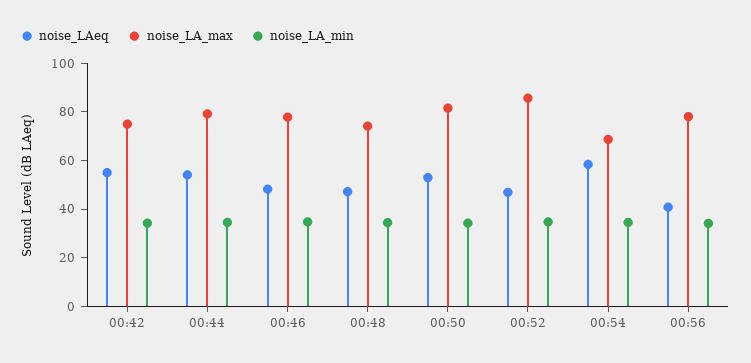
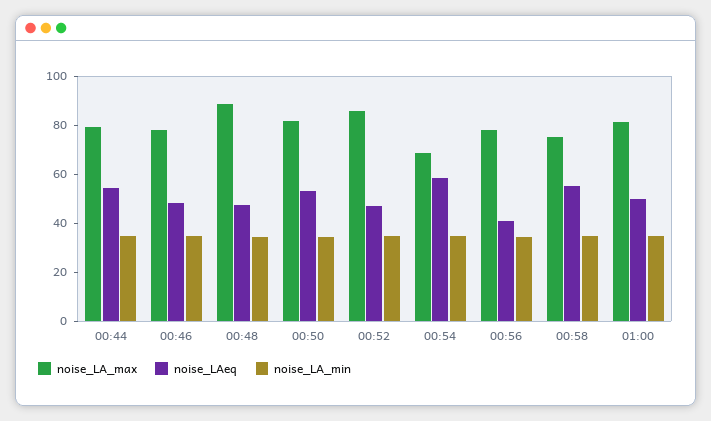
noise_LAeq, 00:42: 55 -> none
noise_LA_max, 00:42: 75 -> none
noise_LA_min, 00:42: 35 -> none
noise_LA_max, 00:48: 75 -> 90
noise_LA_max, 00:58: none -> 75
noise_LAeq, 00:58: none -> 55
noise_LA_min, 00:58: none -> 35
noise_LA_max, 01:00: none -> 80
noise_LAeq, 01:00: none -> 50
noise_LA_min, 01:00: none -> 35

